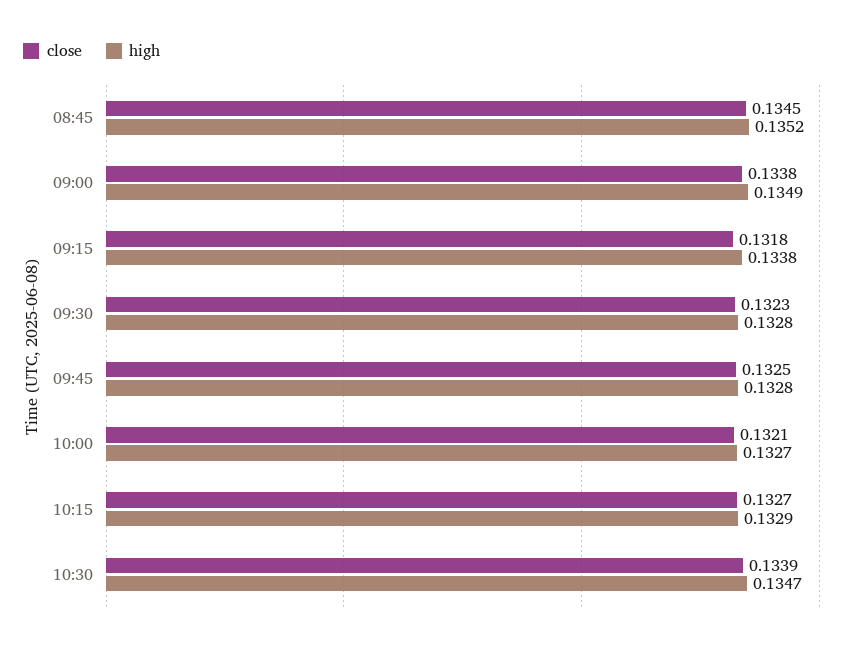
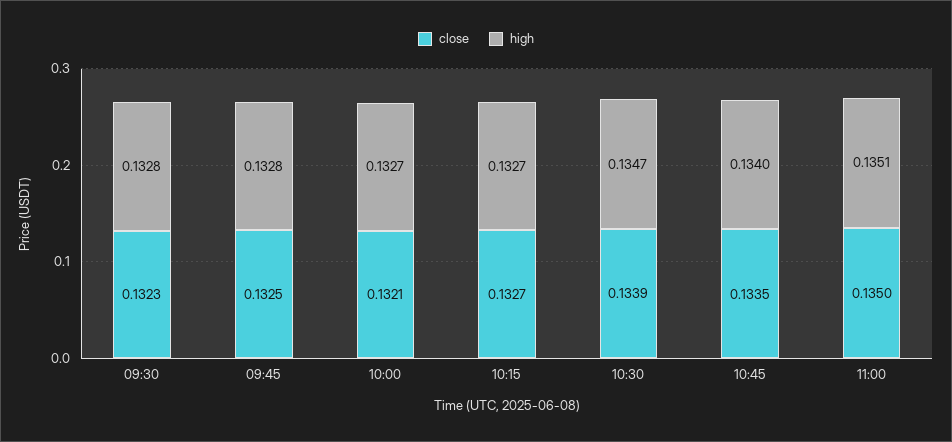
close, 08:45: 0.1345 -> none
high, 08:45: 0.1352 -> none
close, 09:00: 0.1338 -> none
high, 09:00: 0.1349 -> none
close, 09:15: 0.1318 -> none
high, 09:15: 0.1338 -> none
high, 10:15: 0.1329 -> 0.1327
close, 10:45: none -> 0.1335
high, 10:45: none -> 0.134
close, 11:00: none -> 0.135
high, 11:00: none -> 0.1351

